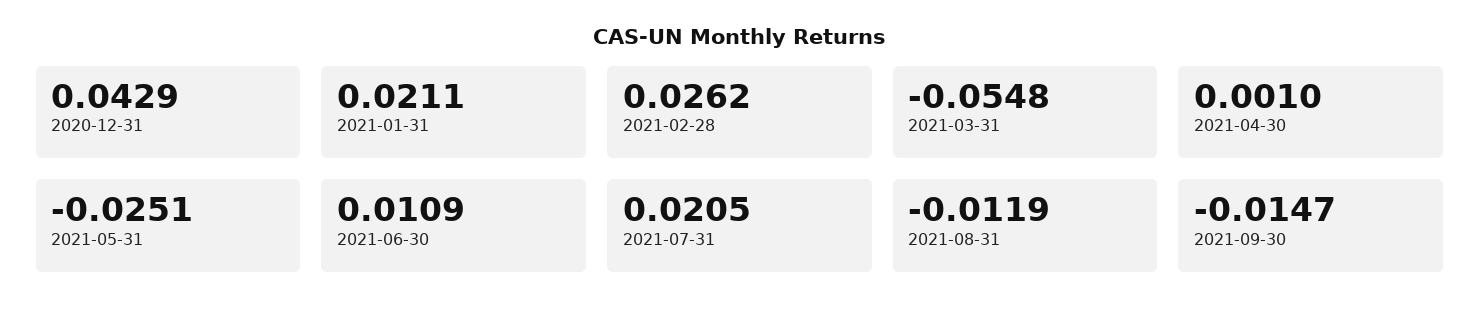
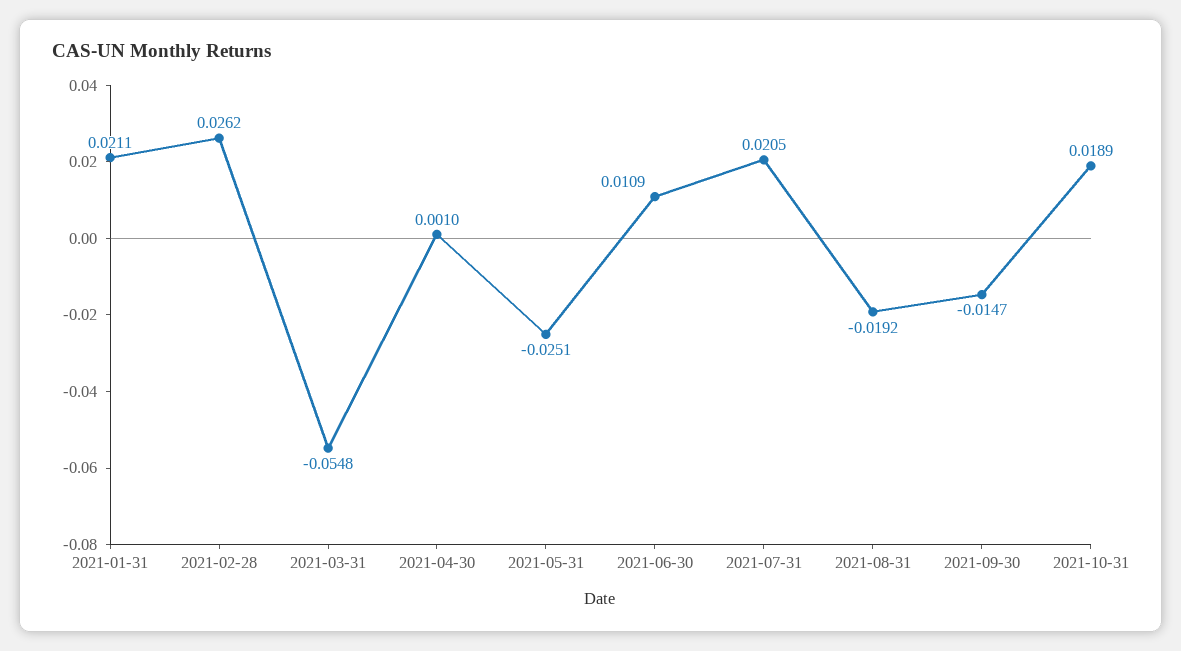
2020-12-31: 0.0429 -> none
2021-08-31: -0.0119 -> -0.0192
2021-10-31: none -> 0.0189

